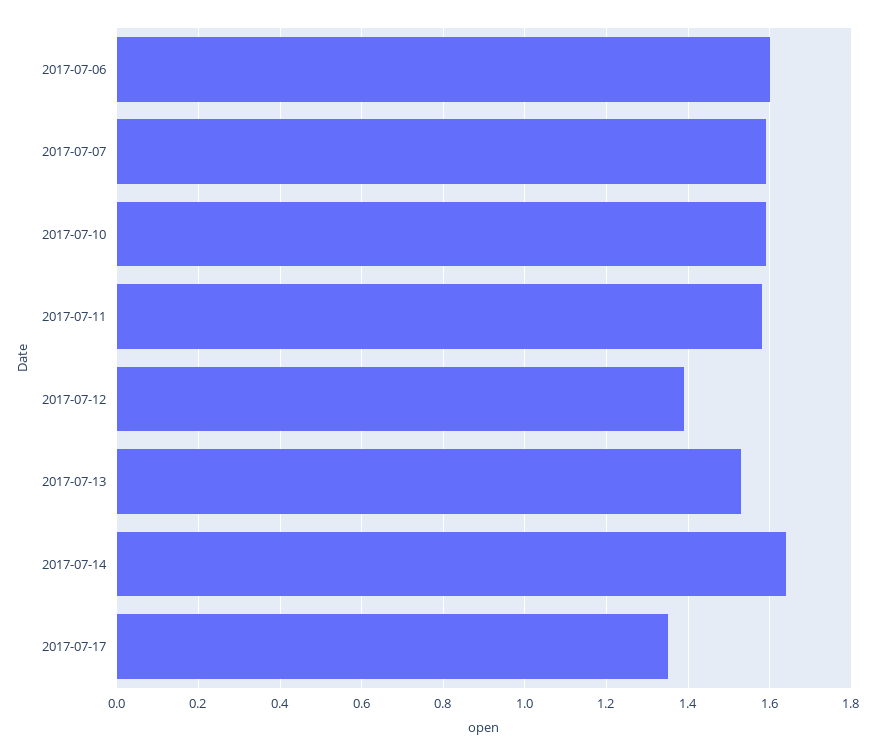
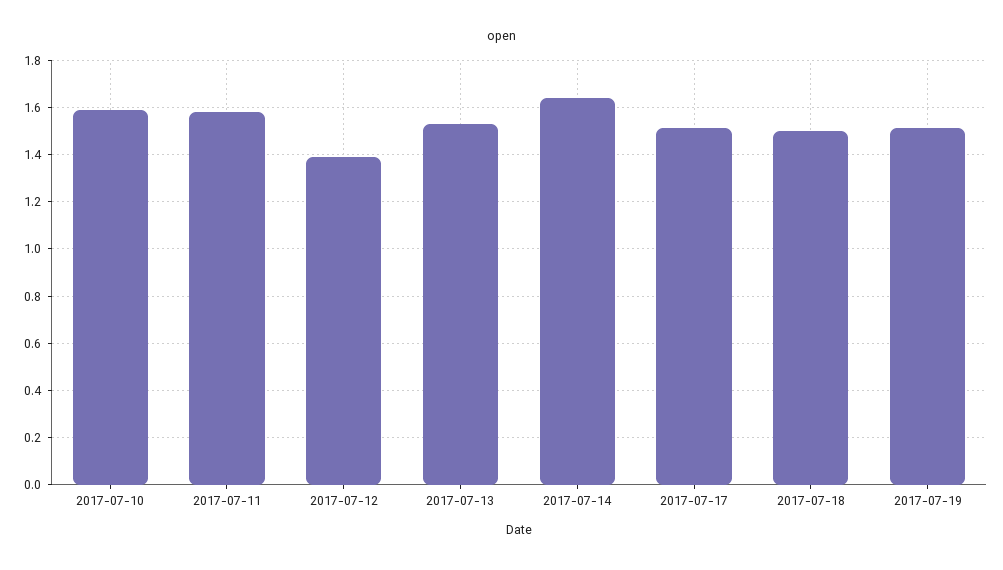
2017-07-06: 1.6 -> none
2017-07-07: 1.6 -> none
2017-07-17: 1.35 -> 1.5
2017-07-18: none -> 1.5
2017-07-19: none -> 1.5

